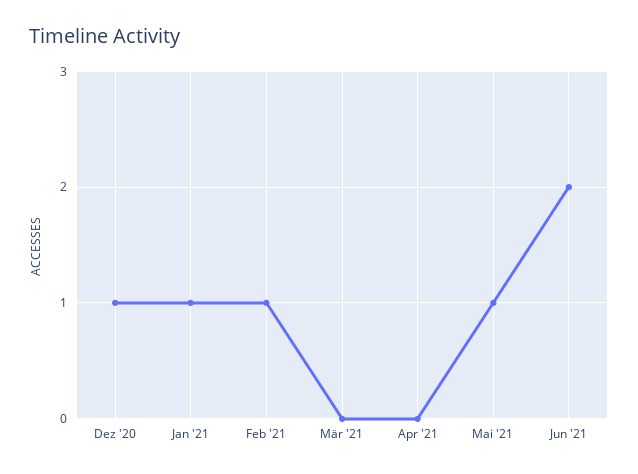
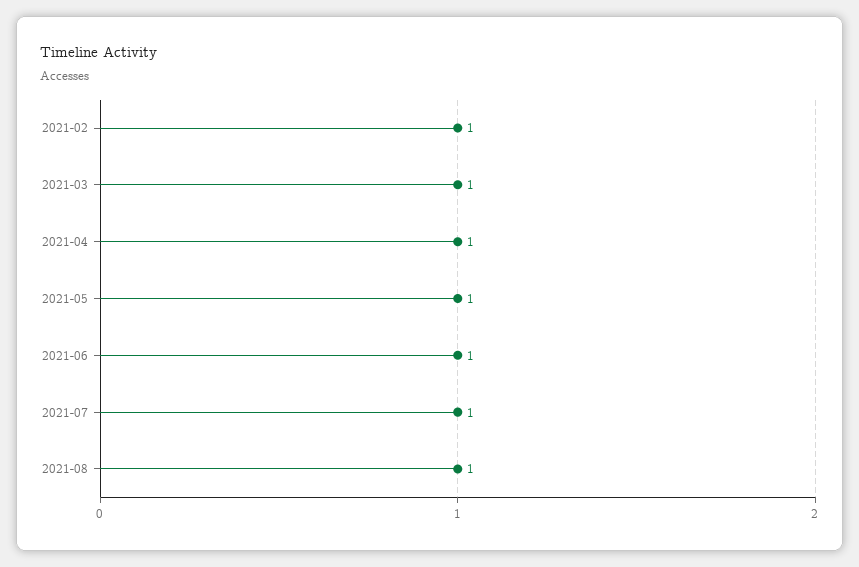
Dez '20: 1 -> none
Jan '21: 1 -> none
Mär '21: 0 -> 1
Apr '21: 0 -> 1
Jun '21: 2 -> 1
2021-07: none -> 1
2021-08: none -> 1

